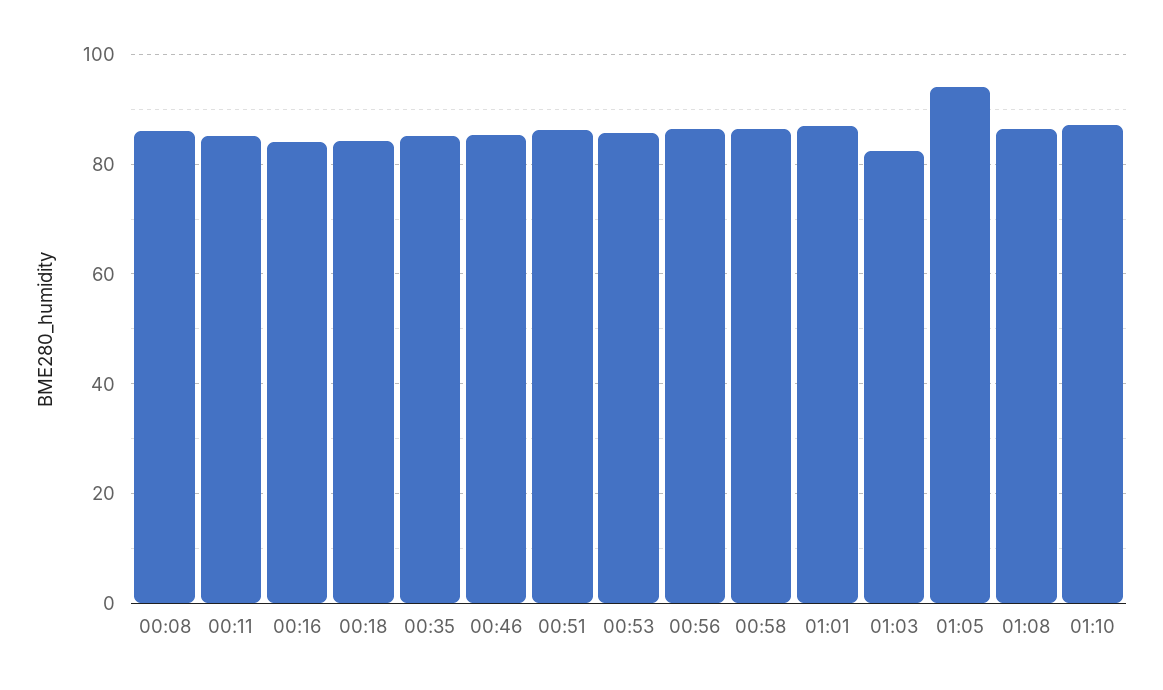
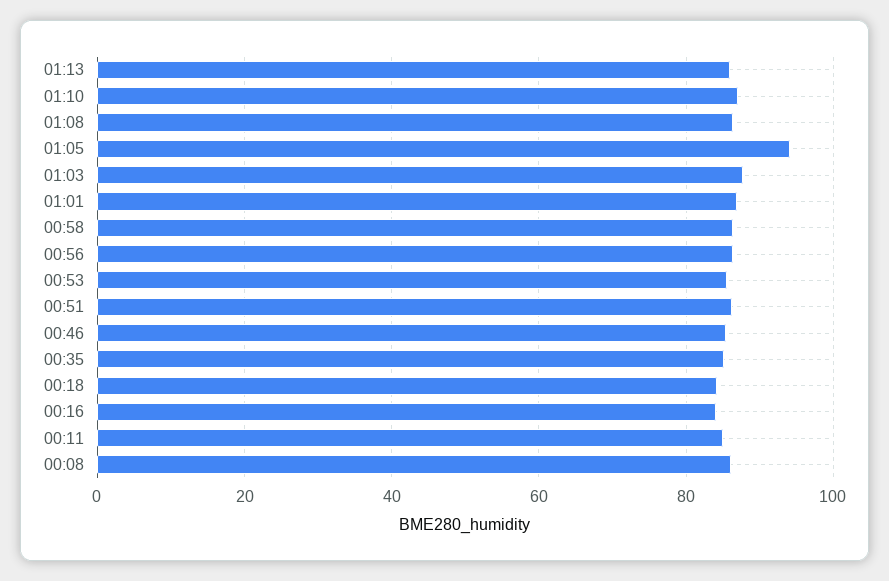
01:03: 82 -> 88
01:13: none -> 86

